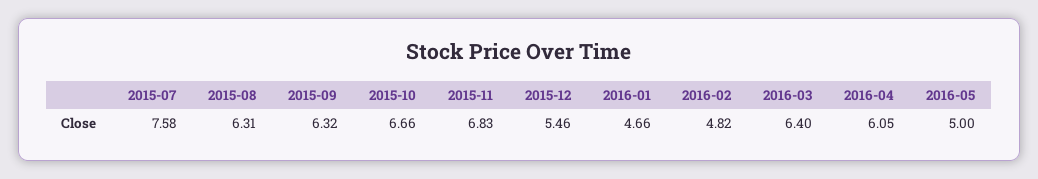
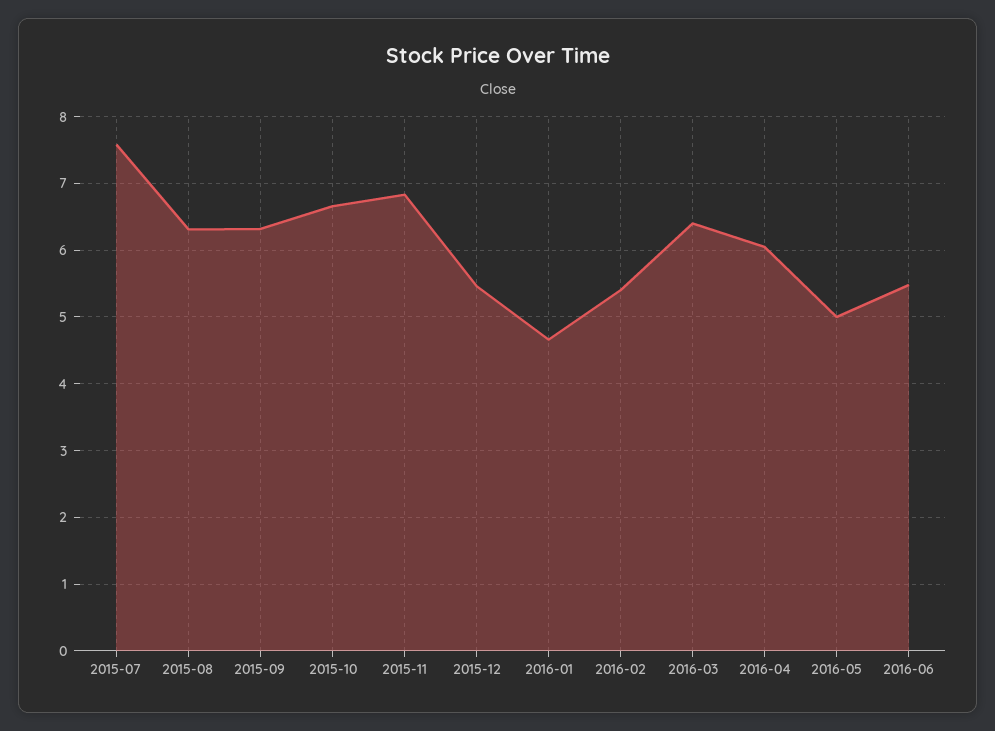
2016-02: 4.82 -> 5.4
2016-06: none -> 5.5

